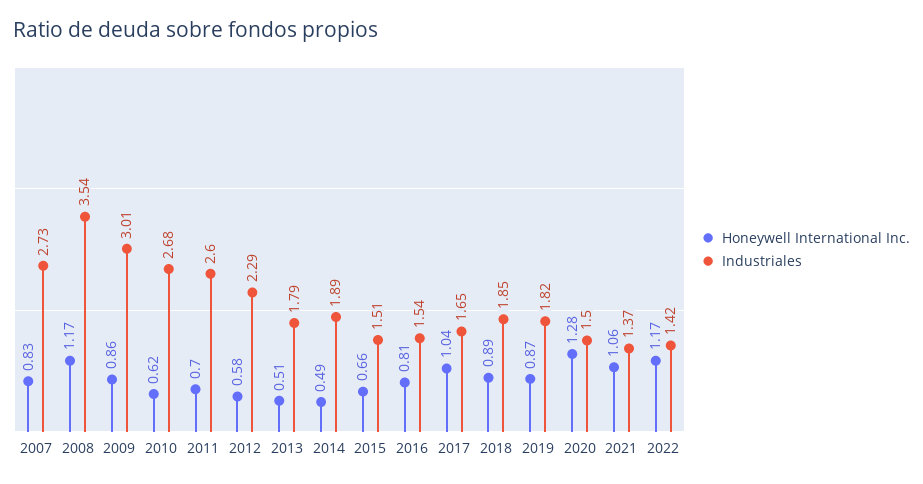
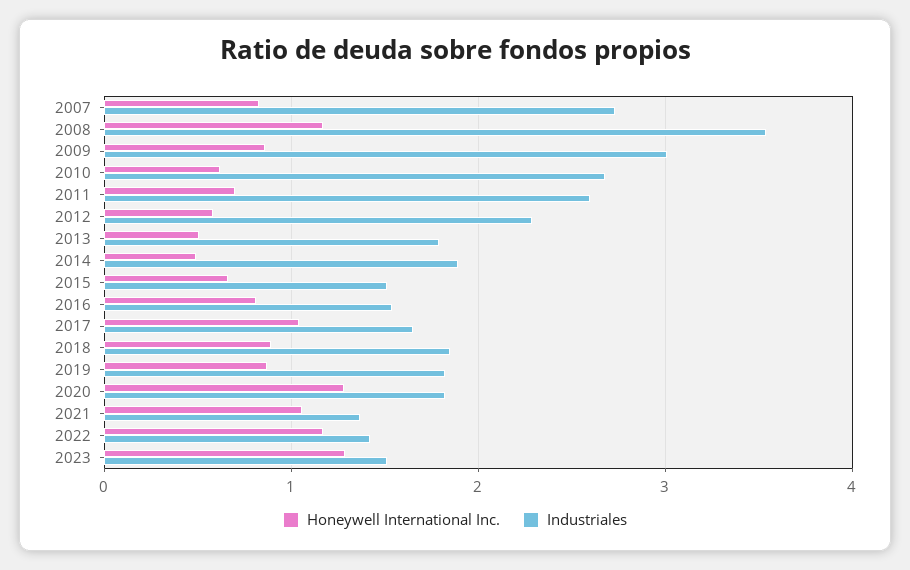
Industriales, 2020: 1.5 -> 1.8
Honeywell International Inc., 2023: none -> 1.3
Industriales, 2023: none -> 1.5

